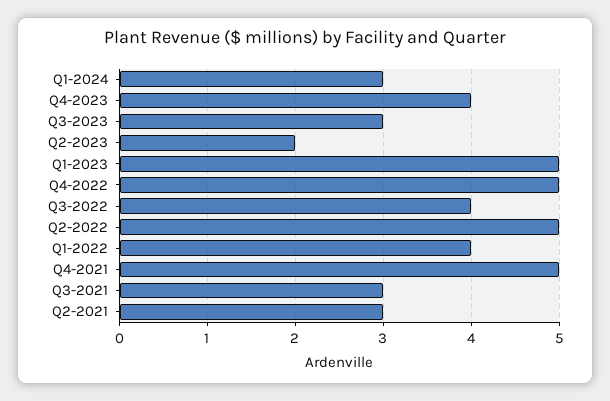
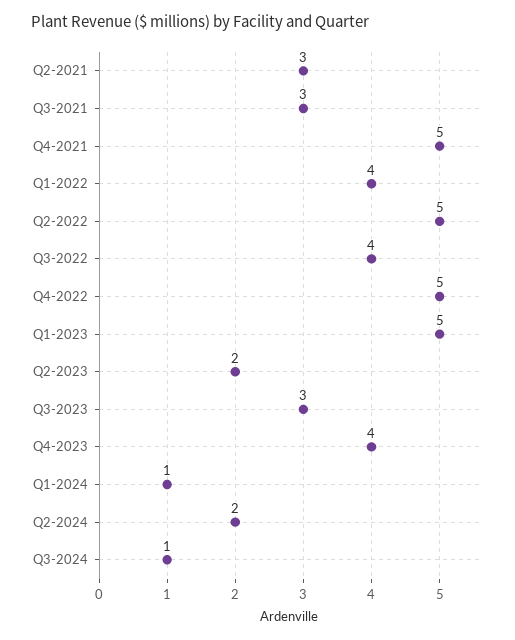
Q1-2024: 3 -> 1
Q2-2024: none -> 2
Q3-2024: none -> 1

